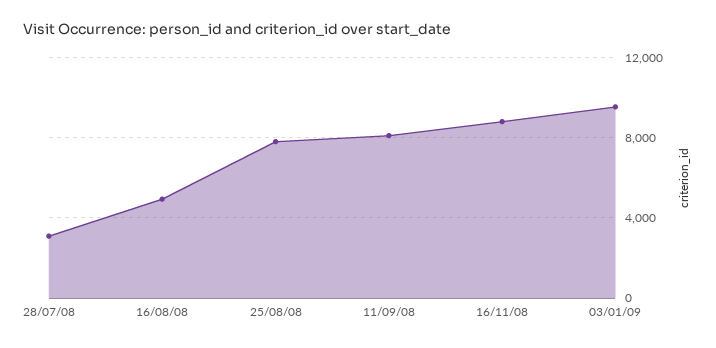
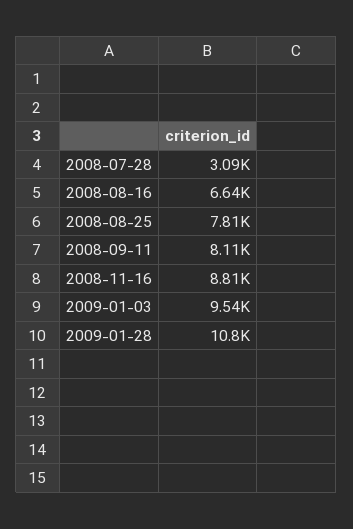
16/08/08: 5000 -> 6640
2009-01-28: none -> 10800

